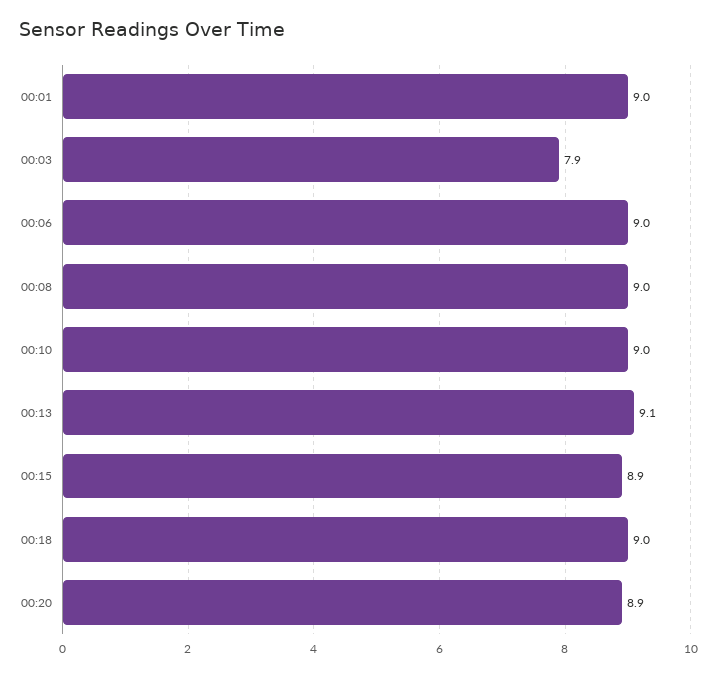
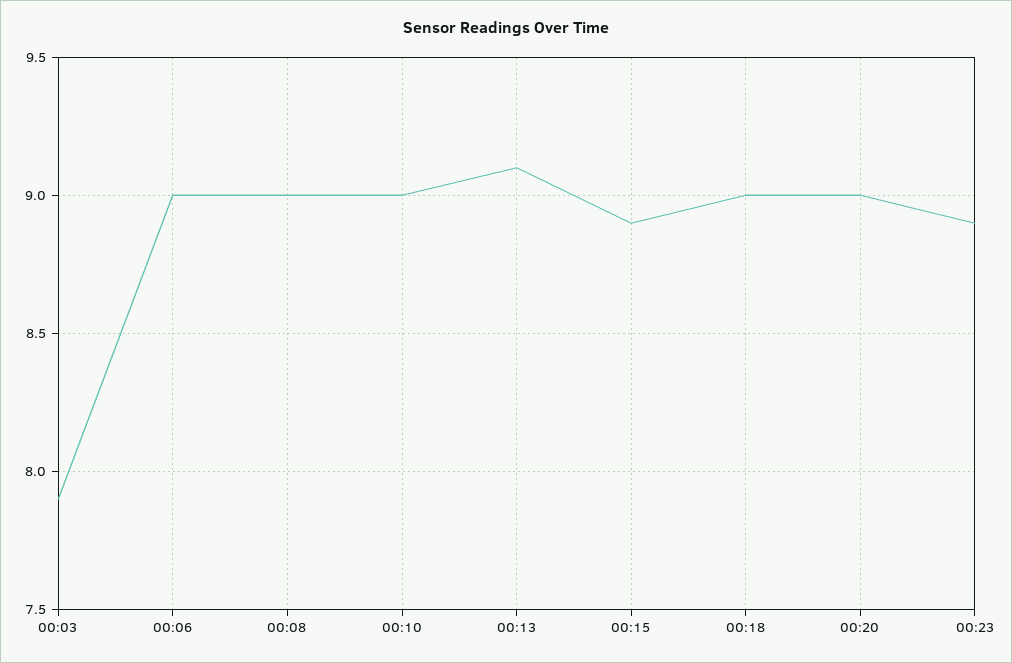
00:01: 9 -> none
00:20: 8.9 -> 9
00:23: none -> 8.9

